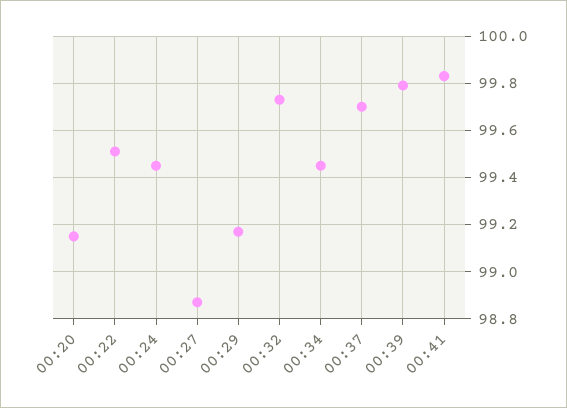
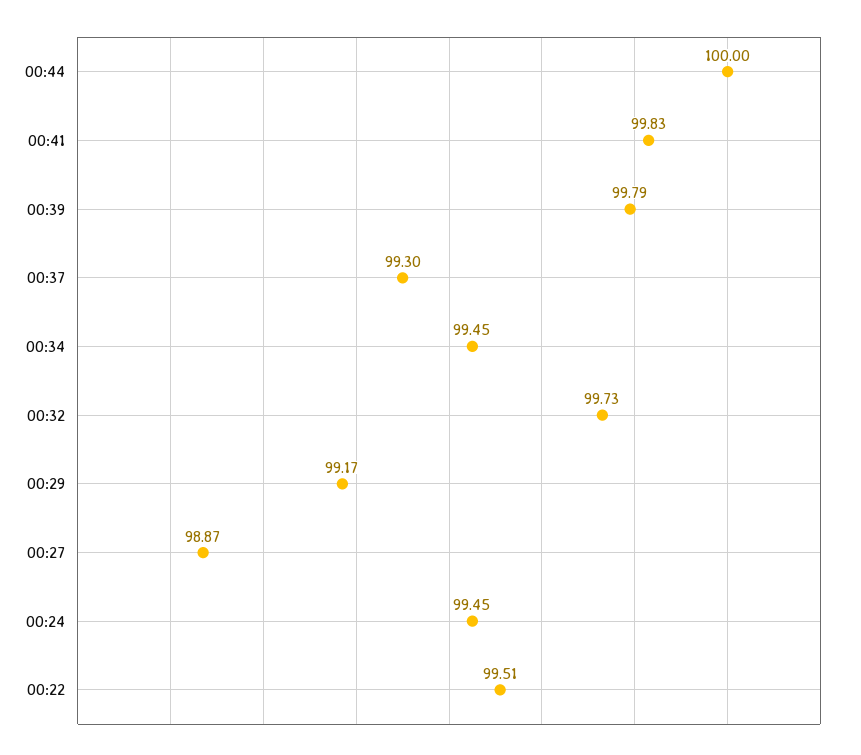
00:20: 99.15 -> none
00:37: 99.7 -> 99.3
00:44: none -> 100

